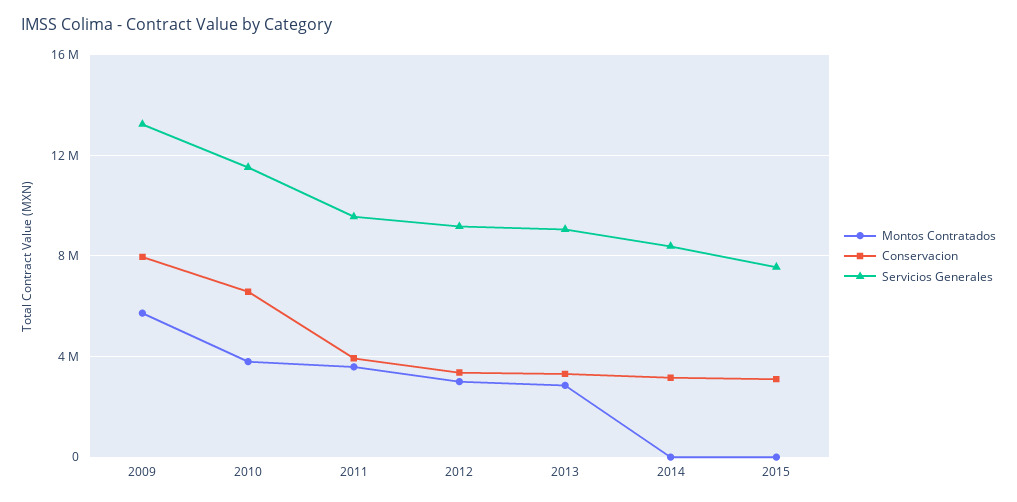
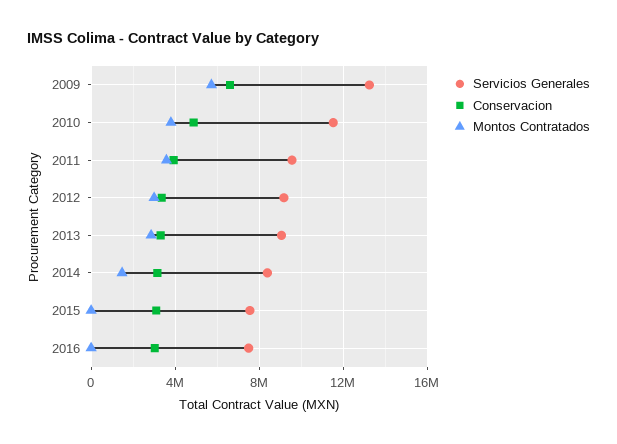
Conservacion, 2009: 8000000 -> 6500000
Conservacion, 2010: 6500000 -> 5000000
Montos Contratados, 2014: 0 -> 1500000
Servicios Generales, 2016: none -> 7500000
Conservacion, 2016: none -> 3000000
Montos Contratados, 2016: none -> 0

